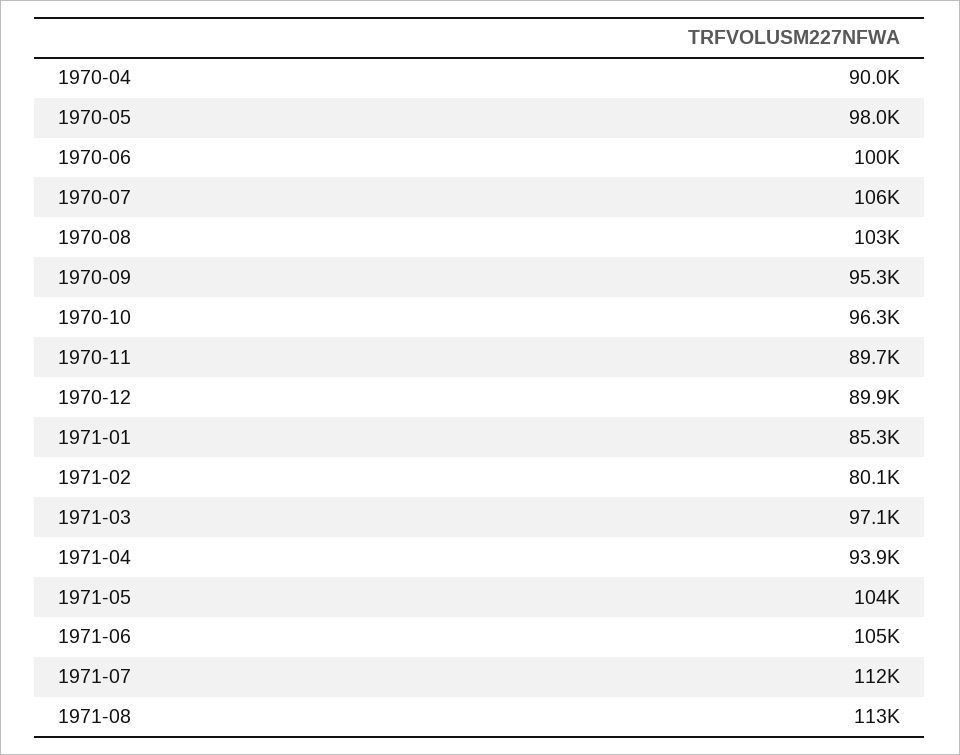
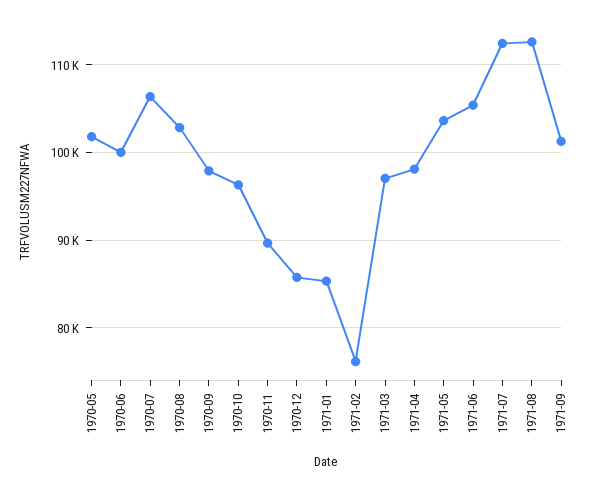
1970-04: 90000 -> none
1970-05: 98000 -> 102000
1970-09: 95300 -> 98000
1970-12: 89900 -> 86000
1971-02: 80100 -> 76000
1971-04: 93900 -> 98000
1971-09: none -> 101000

